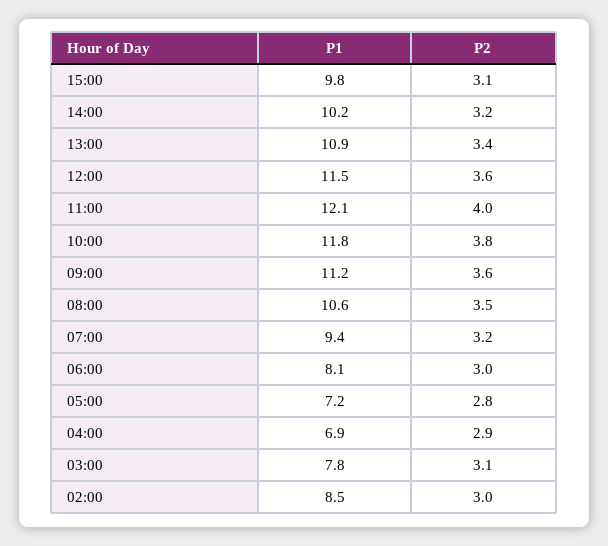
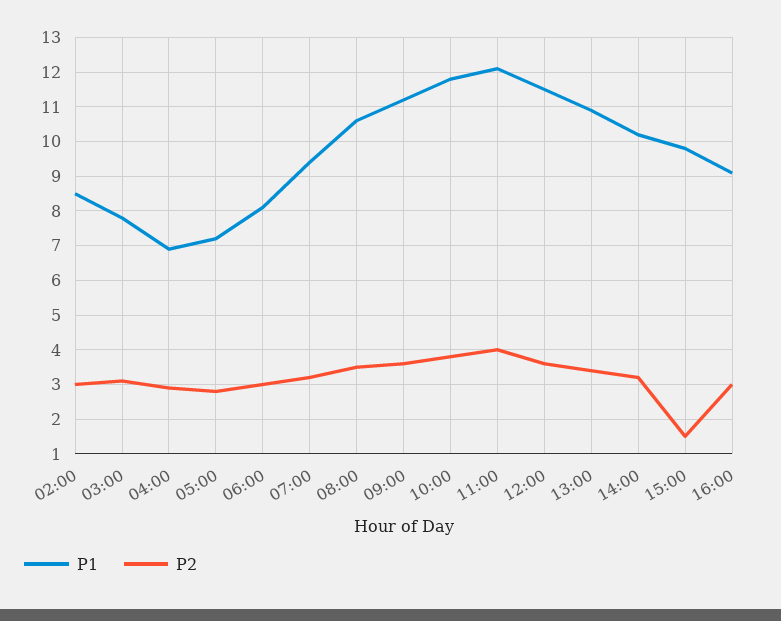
P2, 15:00: 3.1 -> 1.5
P1, 16:00: none -> 9
P2, 16:00: none -> 3

